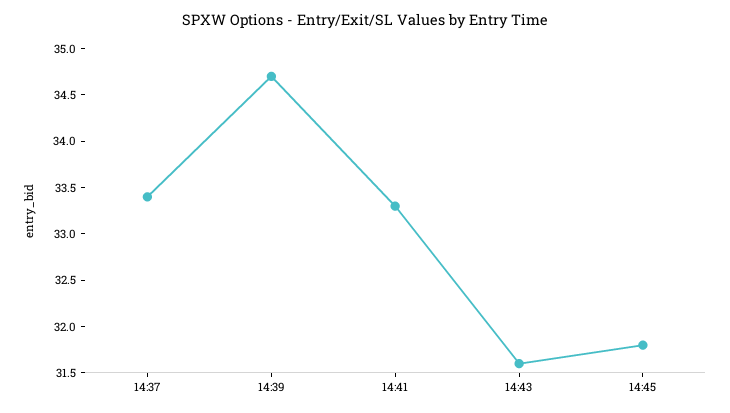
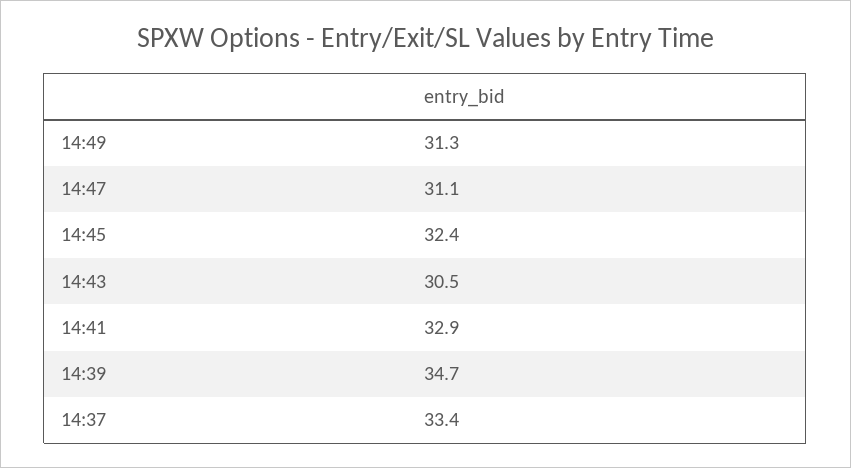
14:41: 33.3 -> 32.9
14:43: 31.6 -> 30.5
14:45: 31.8 -> 32.4
14:49: none -> 31.3
14:47: none -> 31.1

